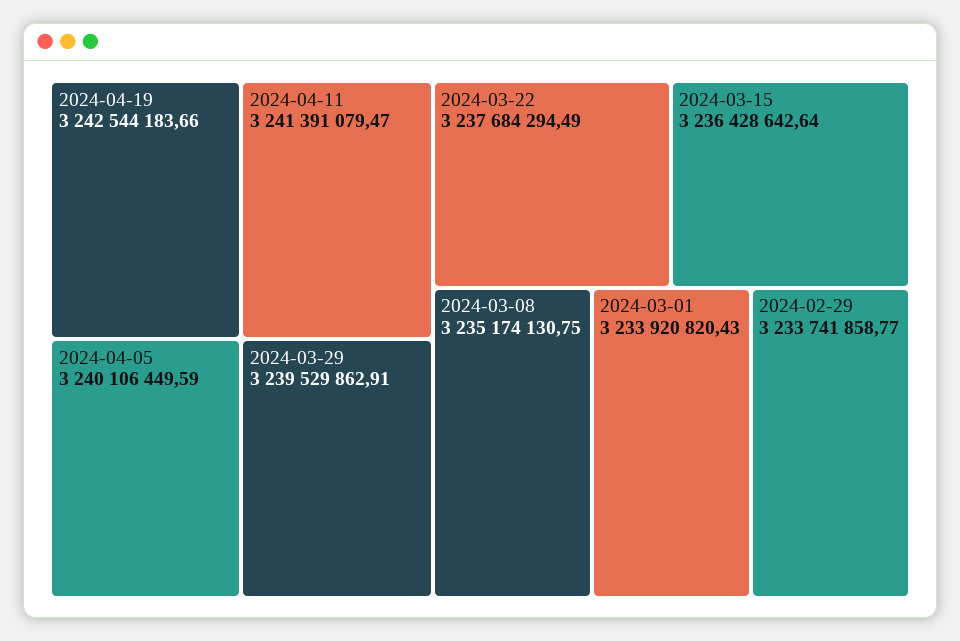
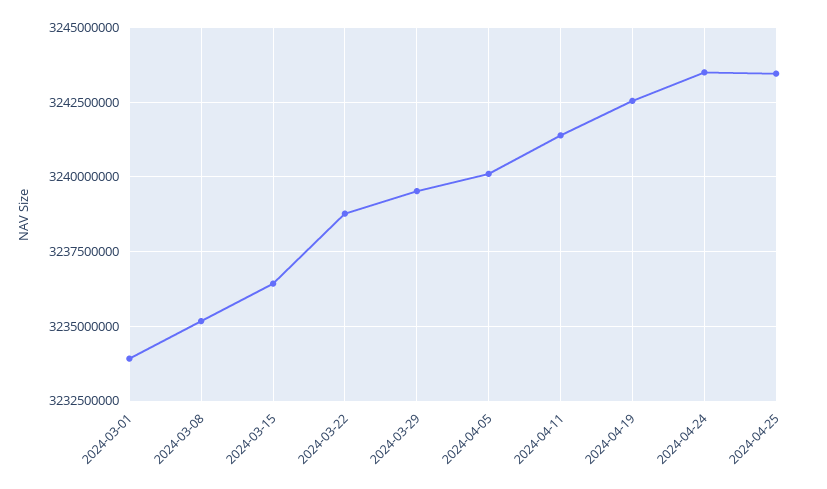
2024-03-22: 3237684294.49 -> 3238750000
2024-02-29: 3233741858.77 -> none
2024-04-24: none -> 3243500000
2024-04-25: none -> 3243500000

